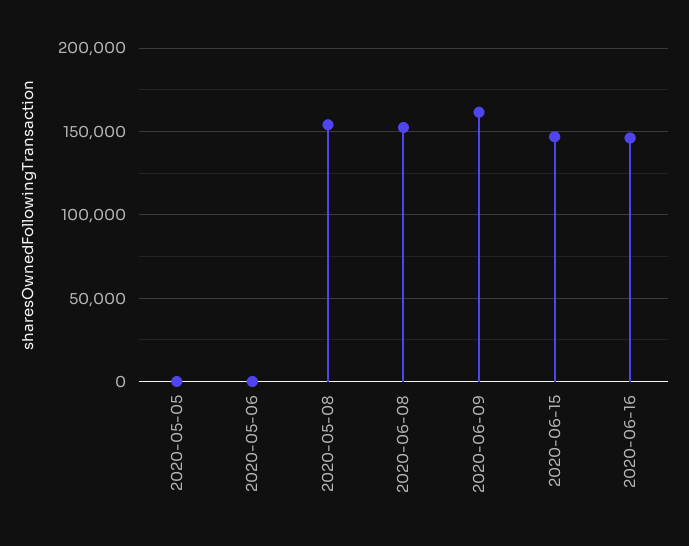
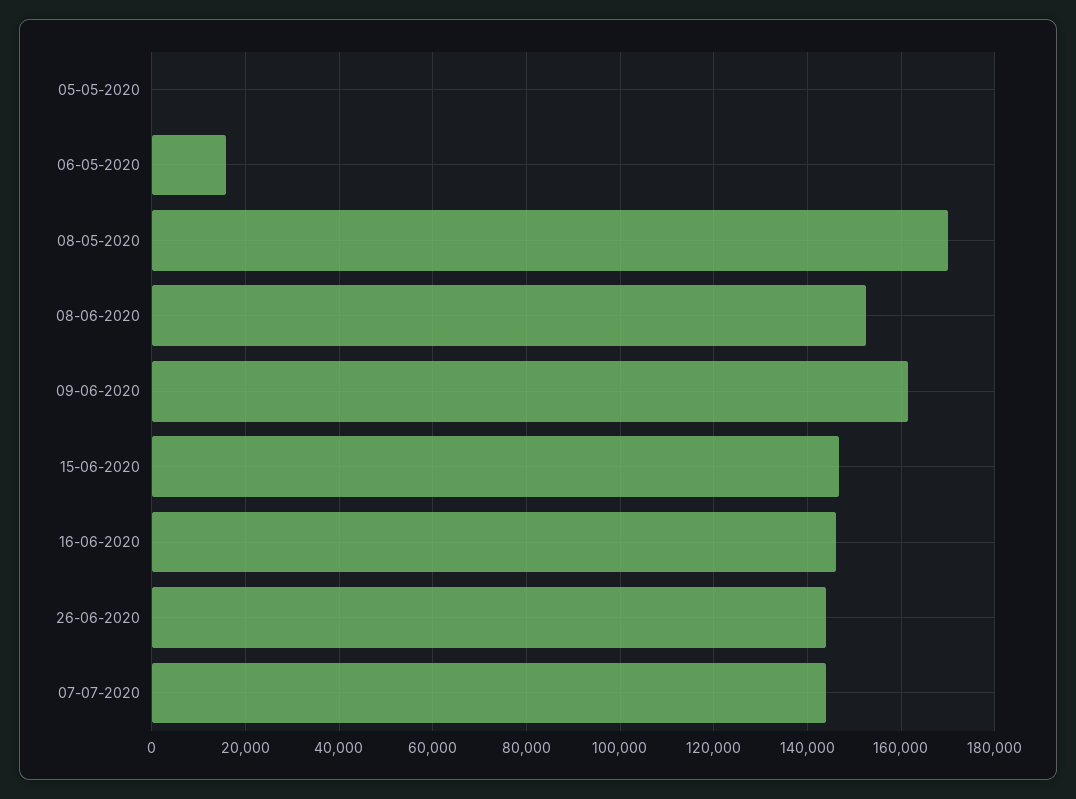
2020-05-06: 0 -> 16000
2020-05-08: 155000 -> 170000
26-06-2020: none -> 144000
07-07-2020: none -> 144000

